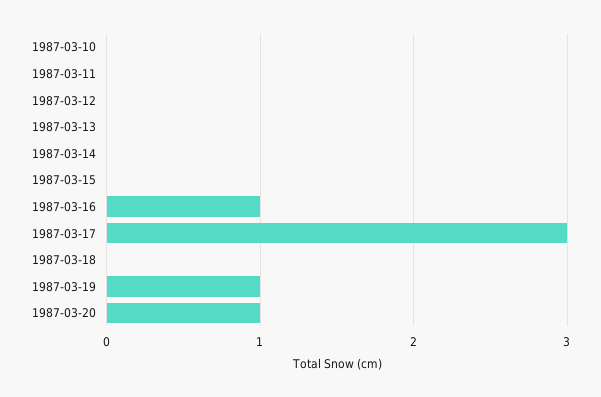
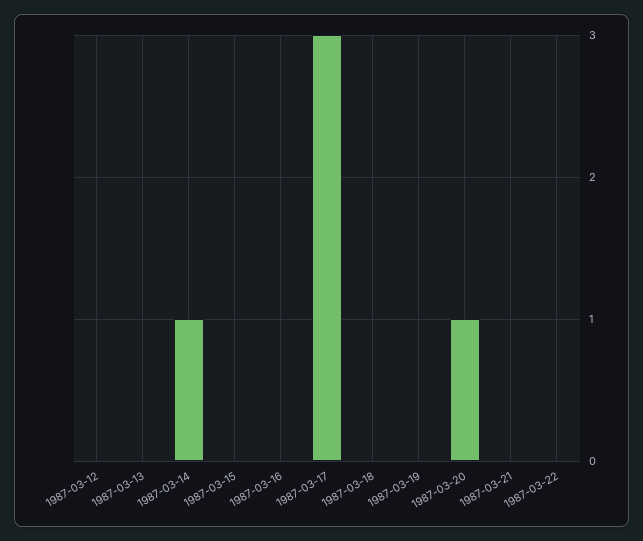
1987-03-10: 0 -> none
1987-03-11: 0 -> none
1987-03-14: 0 -> 1
1987-03-16: 1 -> 0
1987-03-19: 1 -> 0
1987-03-21: none -> 0
1987-03-22: none -> 0

